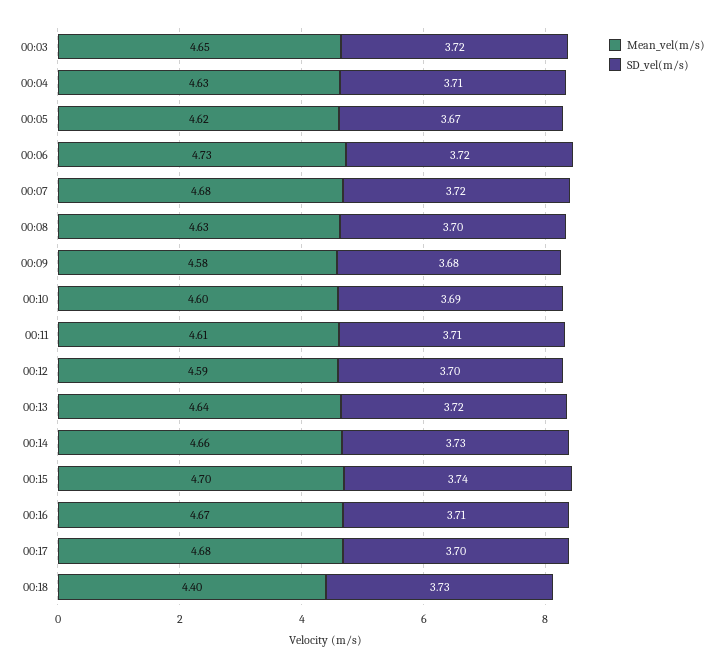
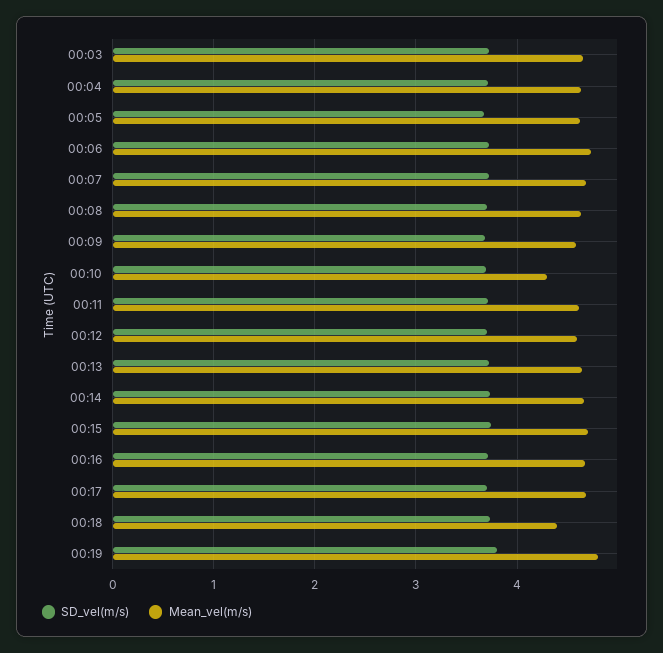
Mean_vel(m/s), 00:10: 4.6 -> 4.3
SD_vel(m/s), 00:19: none -> 3.8
Mean_vel(m/s), 00:19: none -> 4.8

